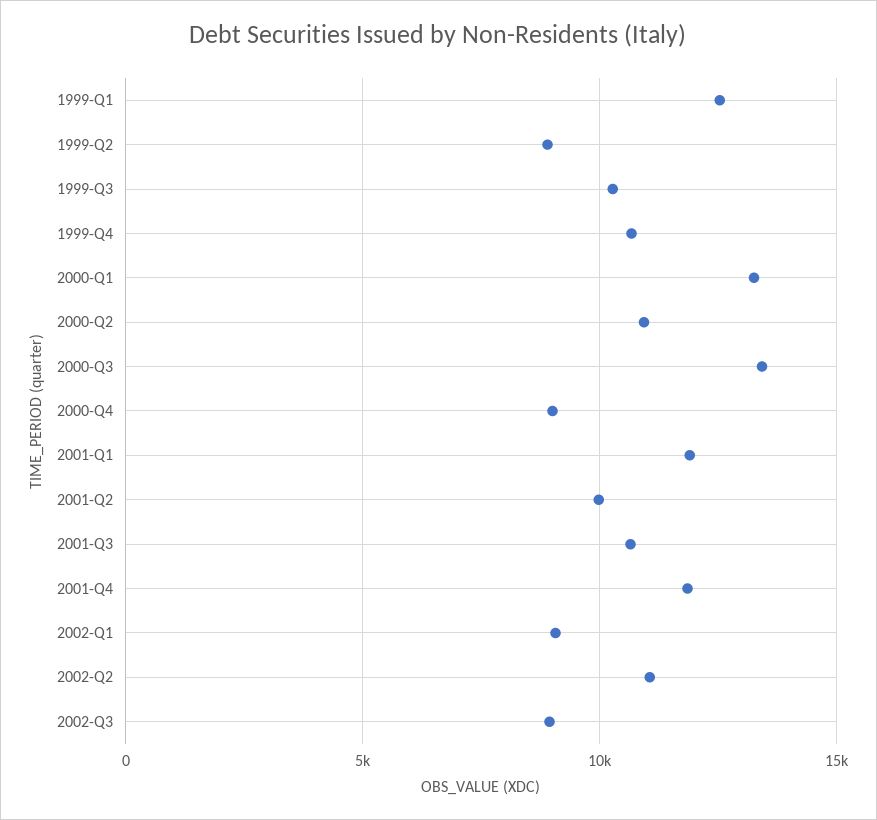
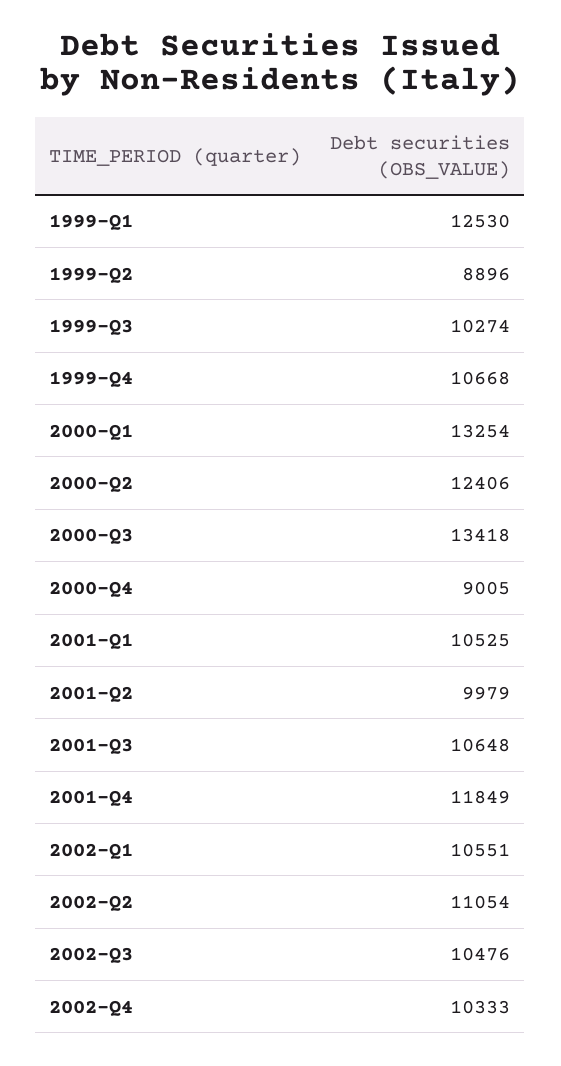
2000-Q2: 11000 -> 12406
2001-Q1: 12000 -> 10525
2002-Q1: 9000 -> 10551
2002-Q3: 9000 -> 10476
2002-Q4: none -> 10333

